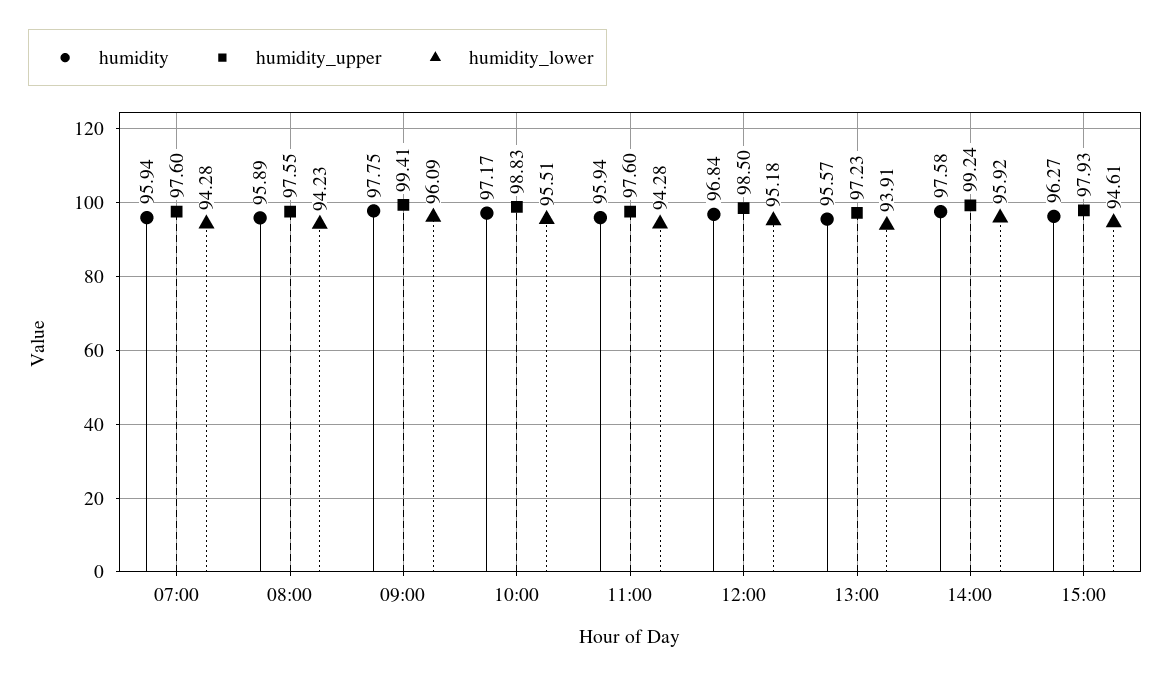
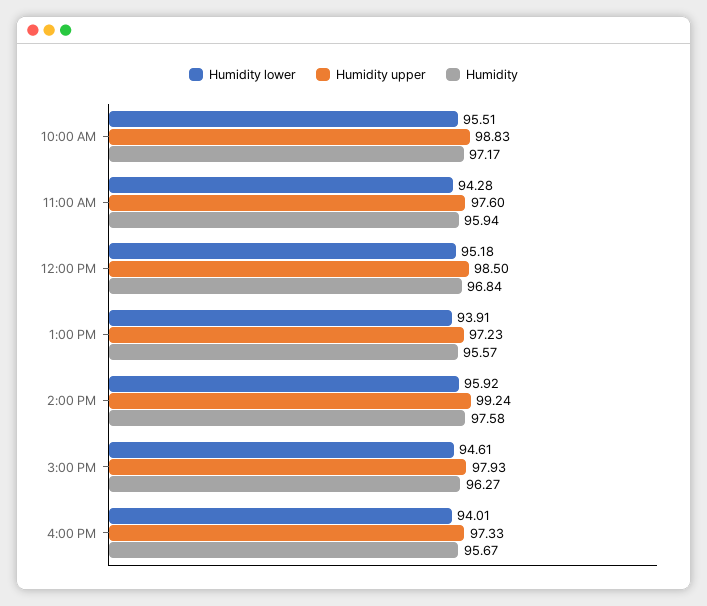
humidity, 07:00: 95.94 -> none
humidity_upper, 07:00: 97.6 -> none
humidity_lower, 07:00: 94.28 -> none
humidity, 08:00: 95.89 -> none
humidity_upper, 08:00: 97.55 -> none
humidity_lower, 08:00: 94.23 -> none
humidity, 09:00: 97.75 -> none
humidity_upper, 09:00: 99.41 -> none
humidity_lower, 09:00: 96.09 -> none
humidity_lower, 4:00 PM: none -> 94.01
humidity_upper, 4:00 PM: none -> 97.33
humidity, 4:00 PM: none -> 95.67

